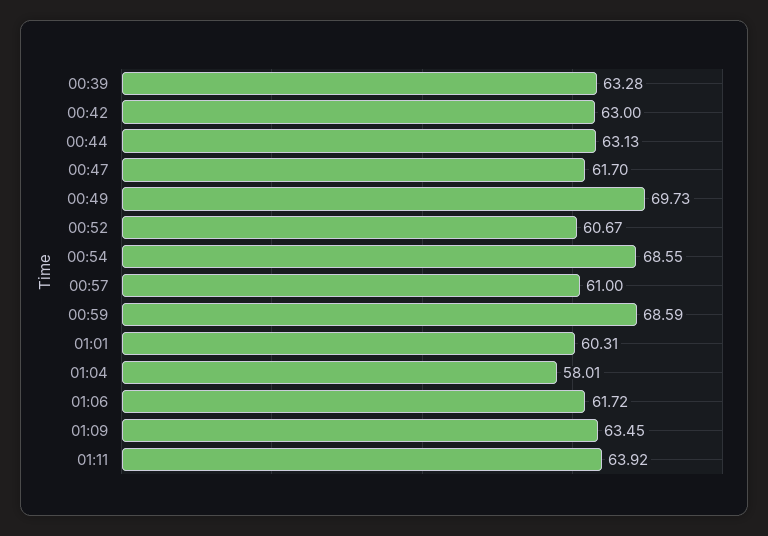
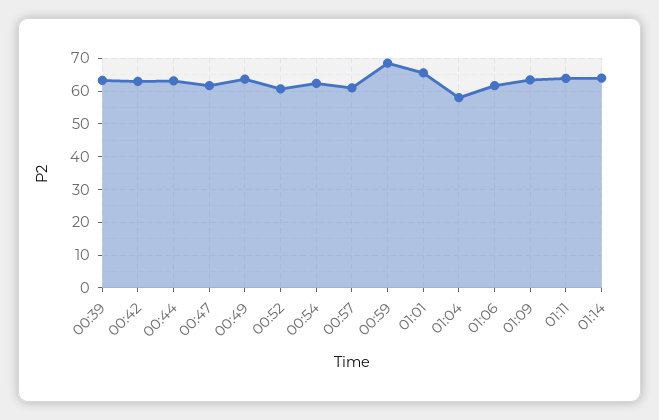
00:49: 69.73 -> 64
00:54: 68.55 -> 62
01:01: 60.31 -> 66
01:14: none -> 64

